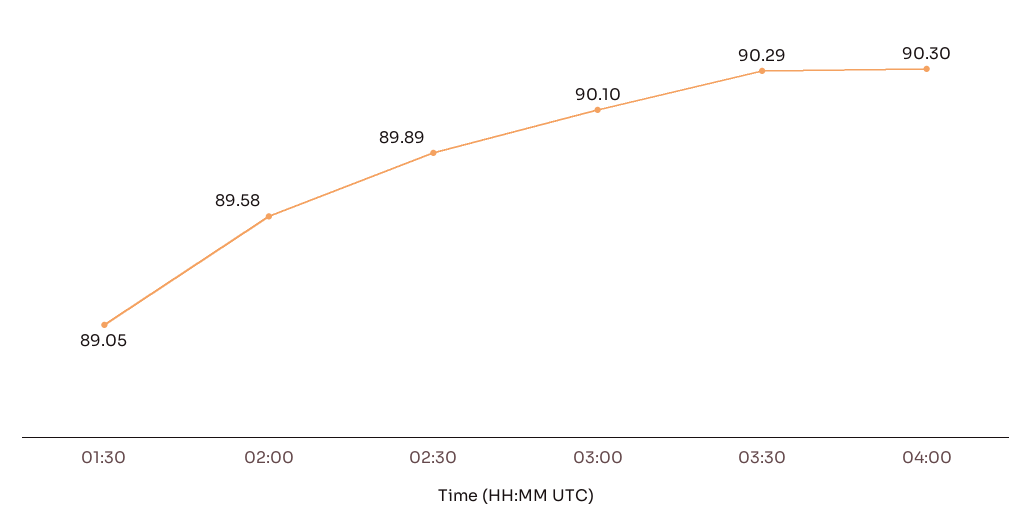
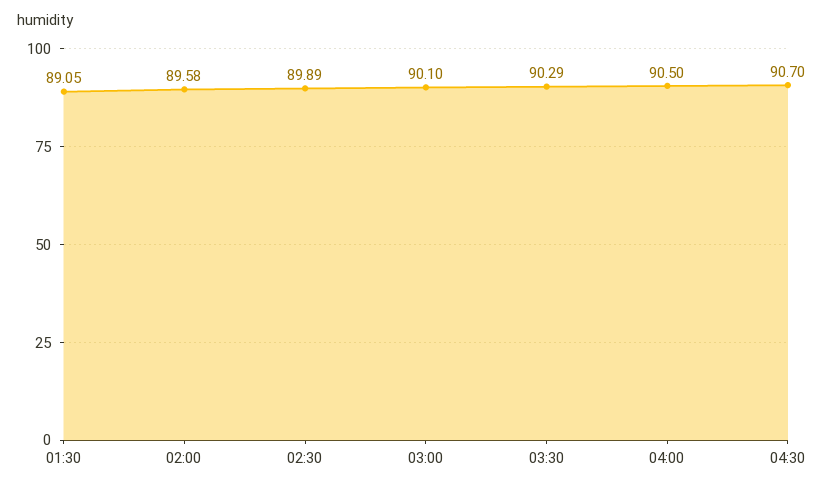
04:00: 90.3 -> 90.5
04:30: none -> 90.7

